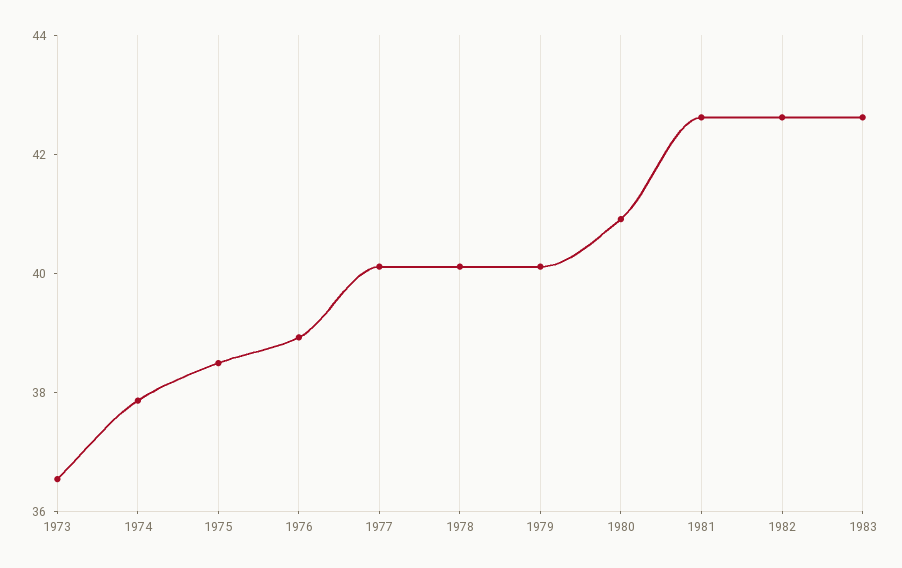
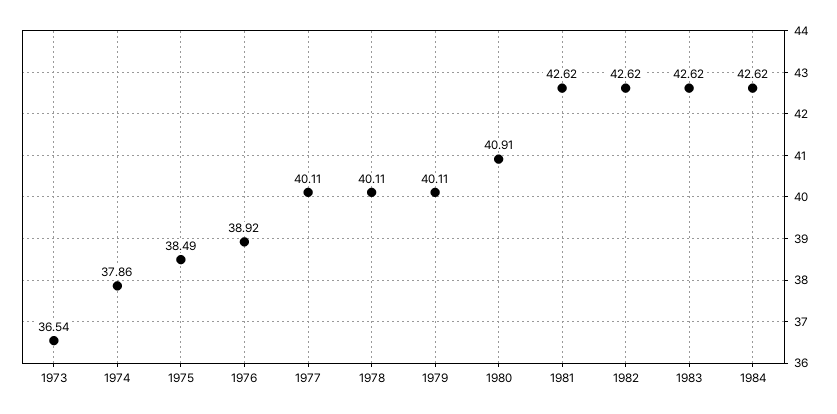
1984: none -> 42.62

